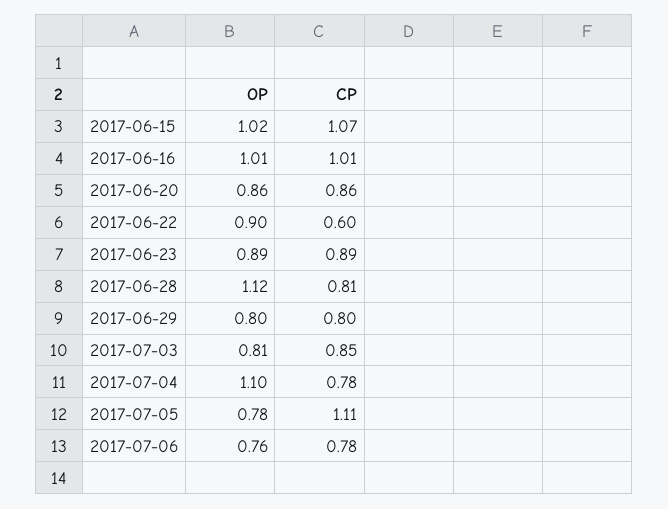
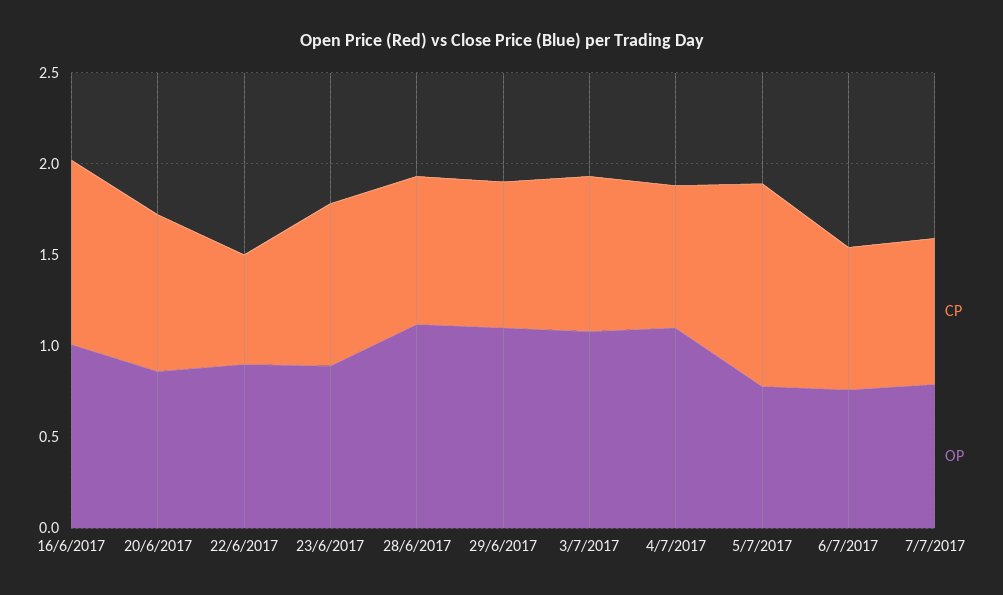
OP, 2017-06-15: 1.02 -> none
CP, 2017-06-15: 1.07 -> none
OP, 2017-06-29: 0.8 -> 1.1
OP, 2017-07-03: 0.81 -> 1.1
CP, 7/7/2017: none -> 0.8
OP, 7/7/2017: none -> 0.8

